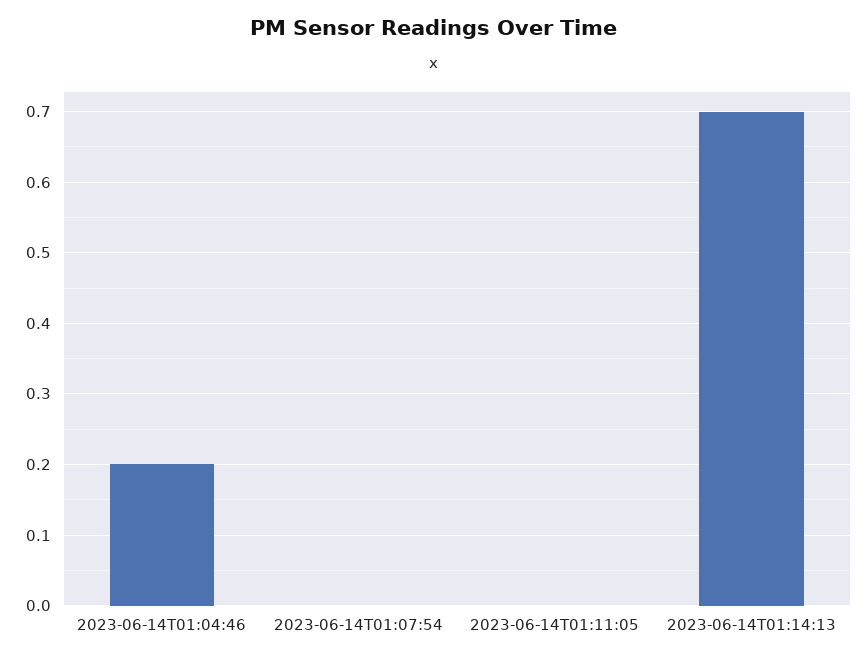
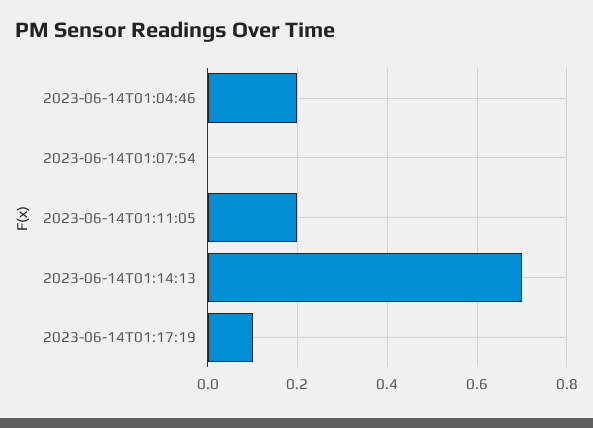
2023-06-14T01:11:05: 0 -> 0.2
2023-06-14T01:17:19: none -> 0.1

